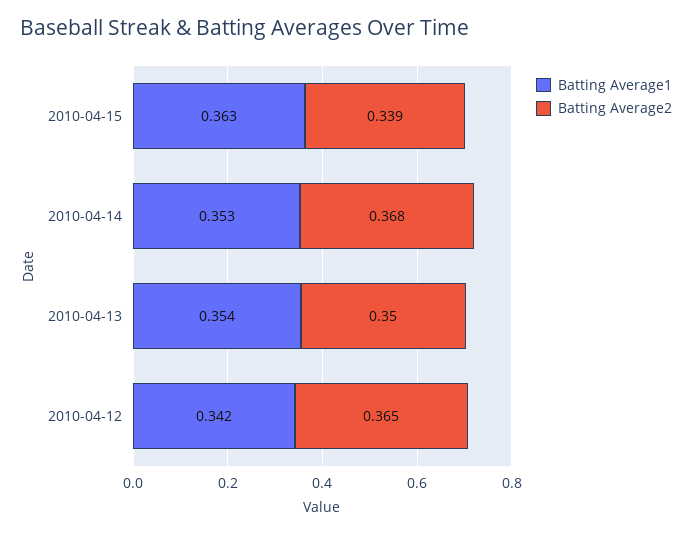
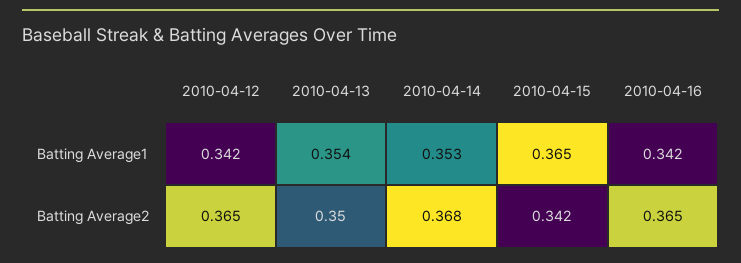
Batting Average1, 2010-04-15: 0.363 -> 0.365
Batting Average2, 2010-04-15: 0.339 -> 0.342
Batting Average1, 2010-04-16: none -> 0.342
Batting Average2, 2010-04-16: none -> 0.365

